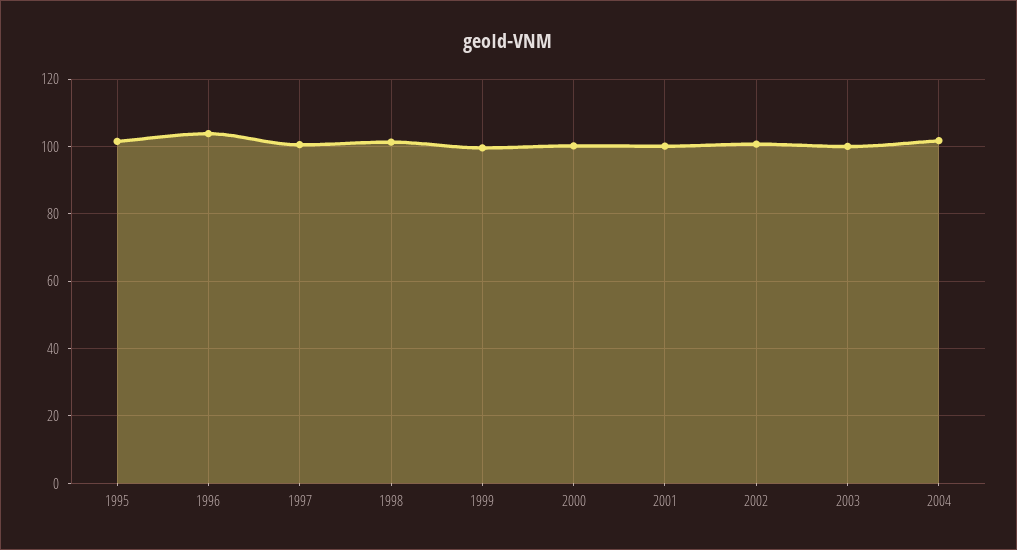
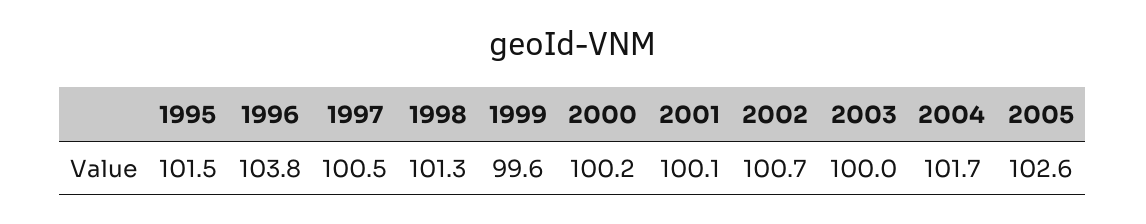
2005: none -> 102.6

